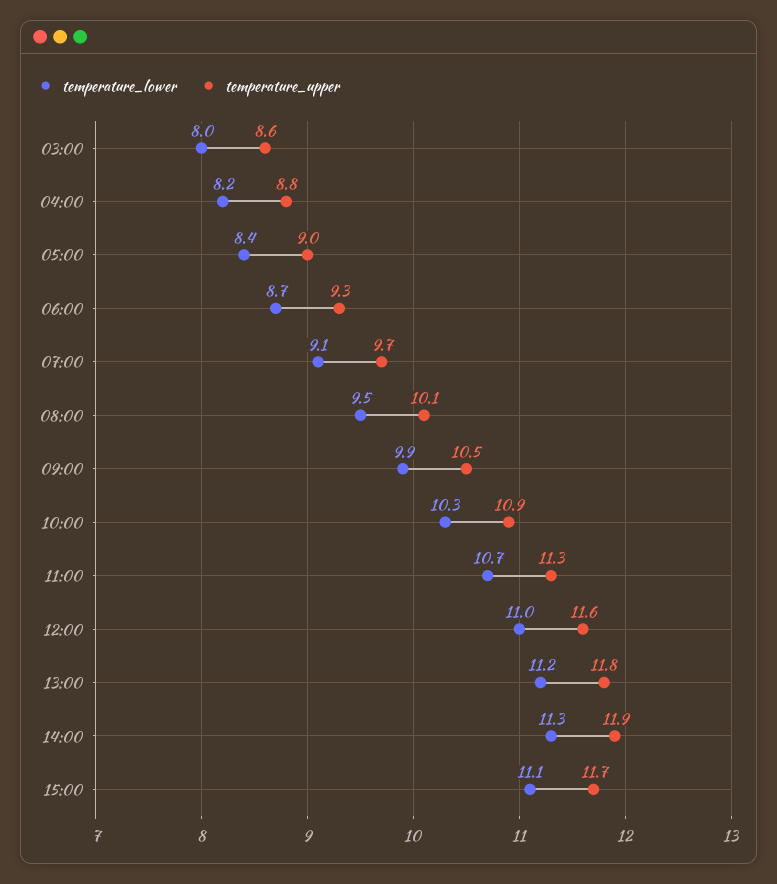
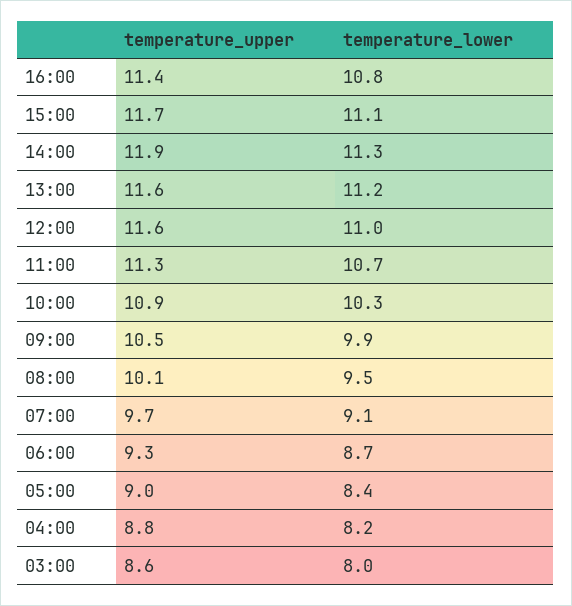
temperature_upper, 13:00: 11.8 -> 11.6
temperature_upper, 16:00: none -> 11.4
temperature_lower, 16:00: none -> 10.8

